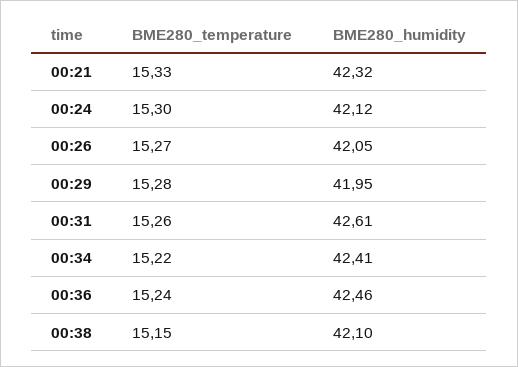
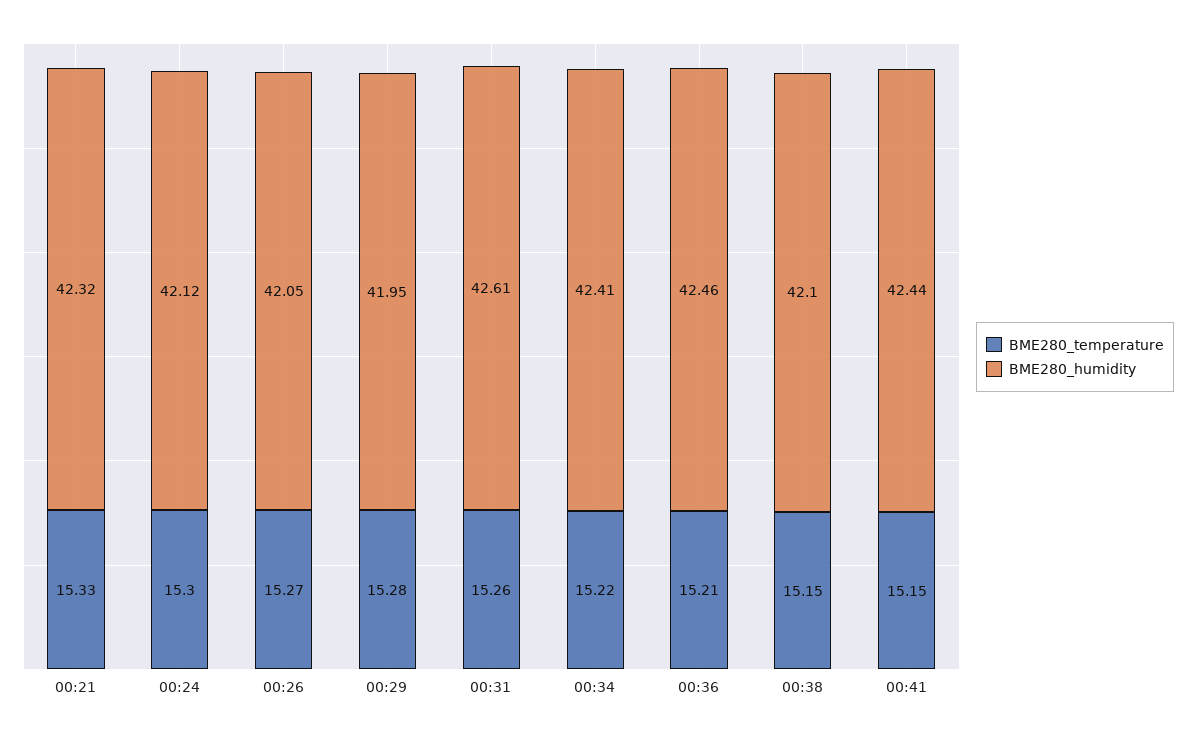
BME280_temperature, 00:36: 15.24 -> 15.21
BME280_temperature, 00:41: none -> 15.15
BME280_humidity, 00:41: none -> 42.44

